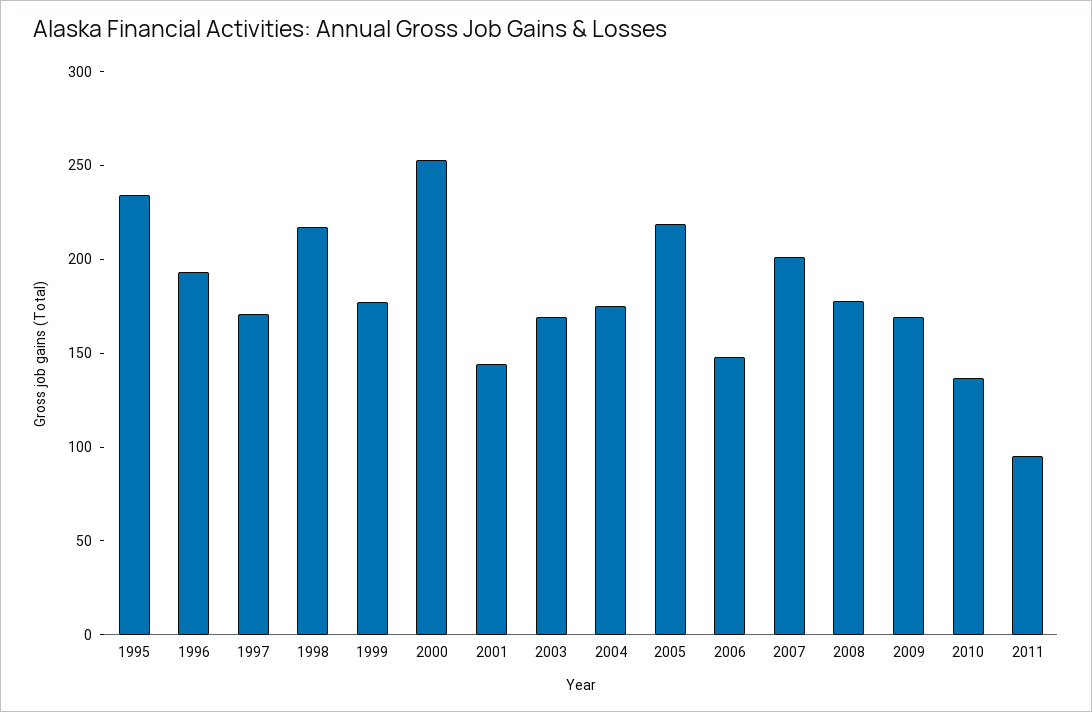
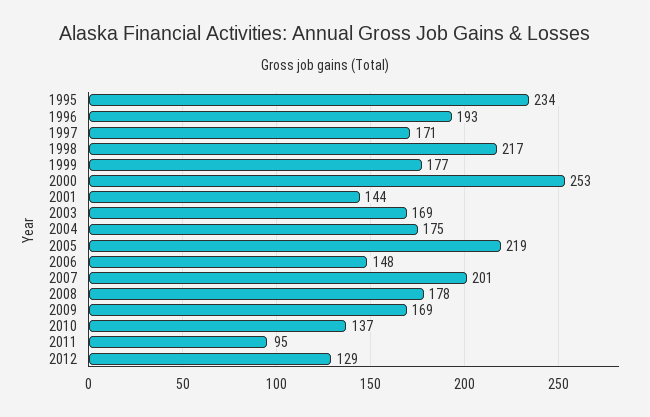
2012: none -> 129

